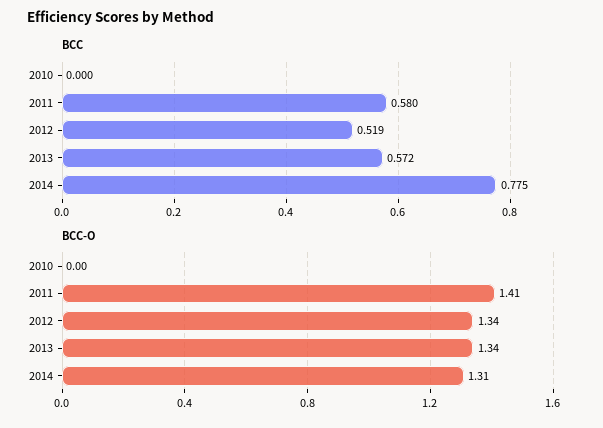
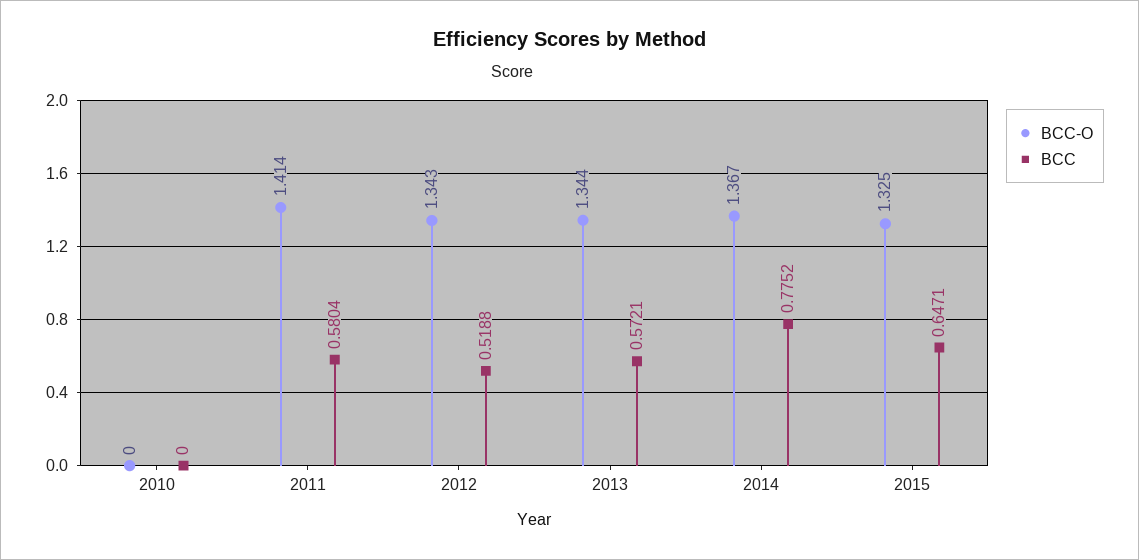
BCC-O, 2014: 1.31 -> 1.367
BCC-O, 2015: none -> 1.325
BCC, 2015: none -> 0.6471

